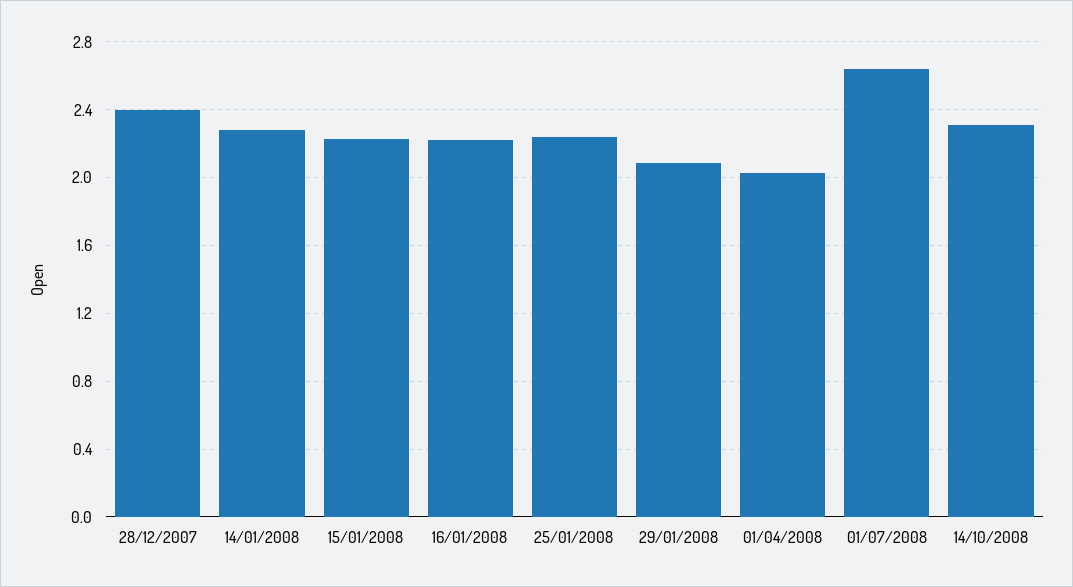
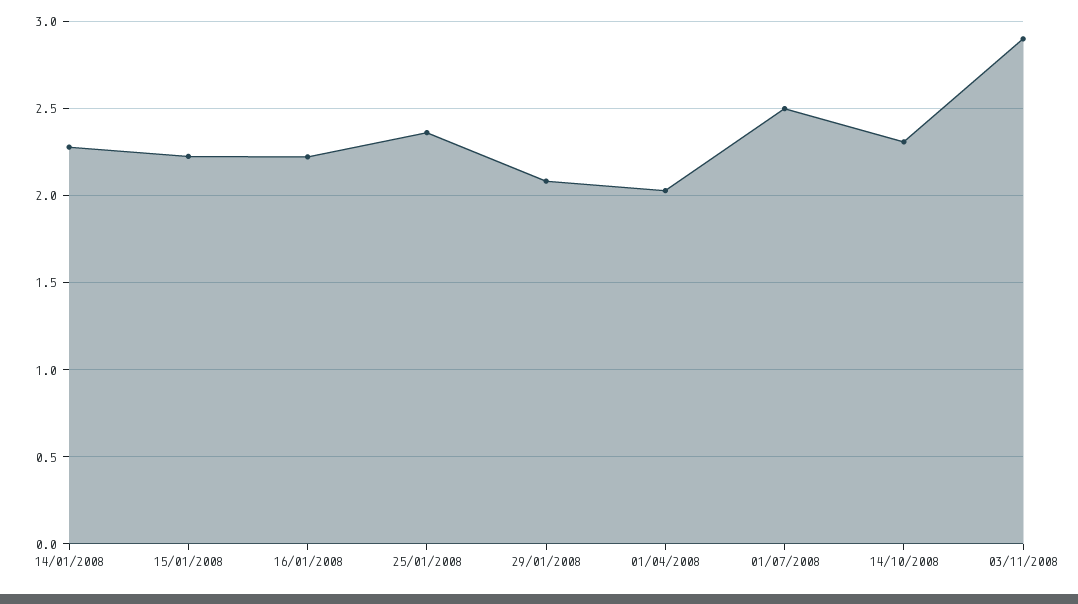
28/12/2007: 2.4 -> none
25/01/2008: 2.25 -> 2.35
01/07/2008: 2.65 -> 2.5
03/11/2008: none -> 2.9

